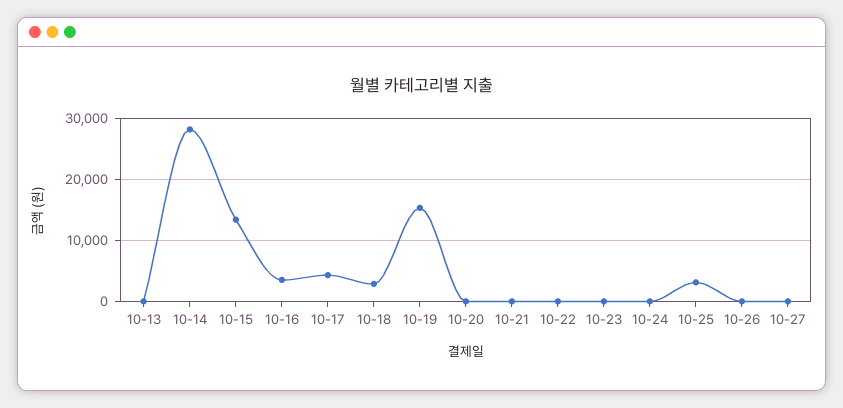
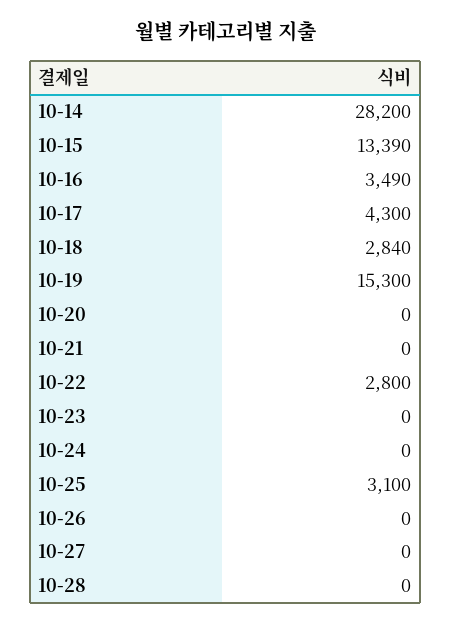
10-13: 0 -> none
10-22: 0 -> 2800
10-28: none -> 0

